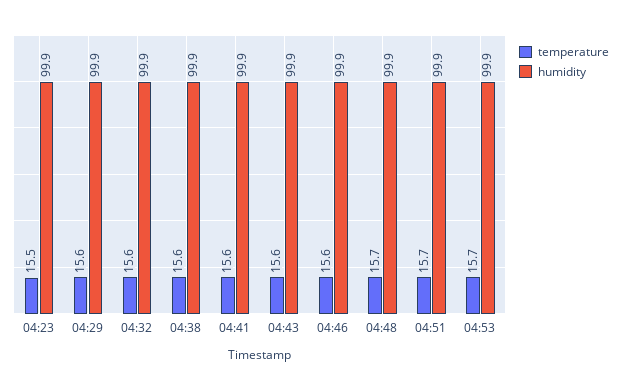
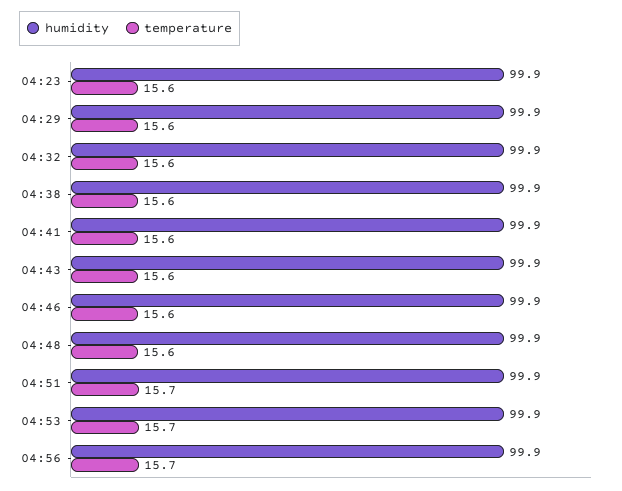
temperature, 04:23: 15.5 -> 15.6
temperature, 04:48: 15.7 -> 15.6
humidity, 04:56: none -> 99.9
temperature, 04:56: none -> 15.7

